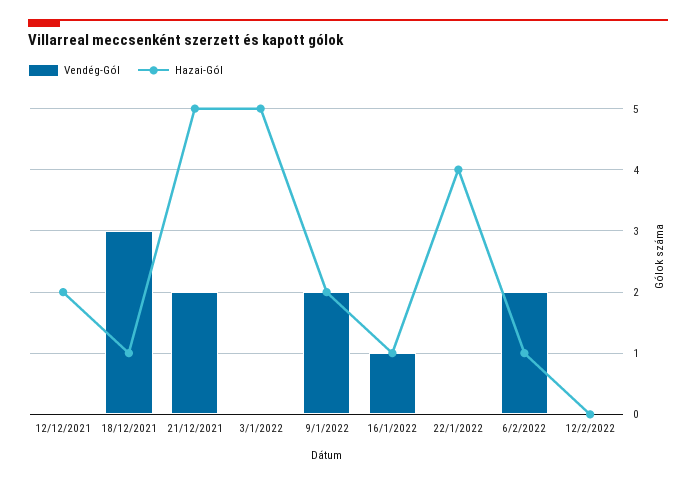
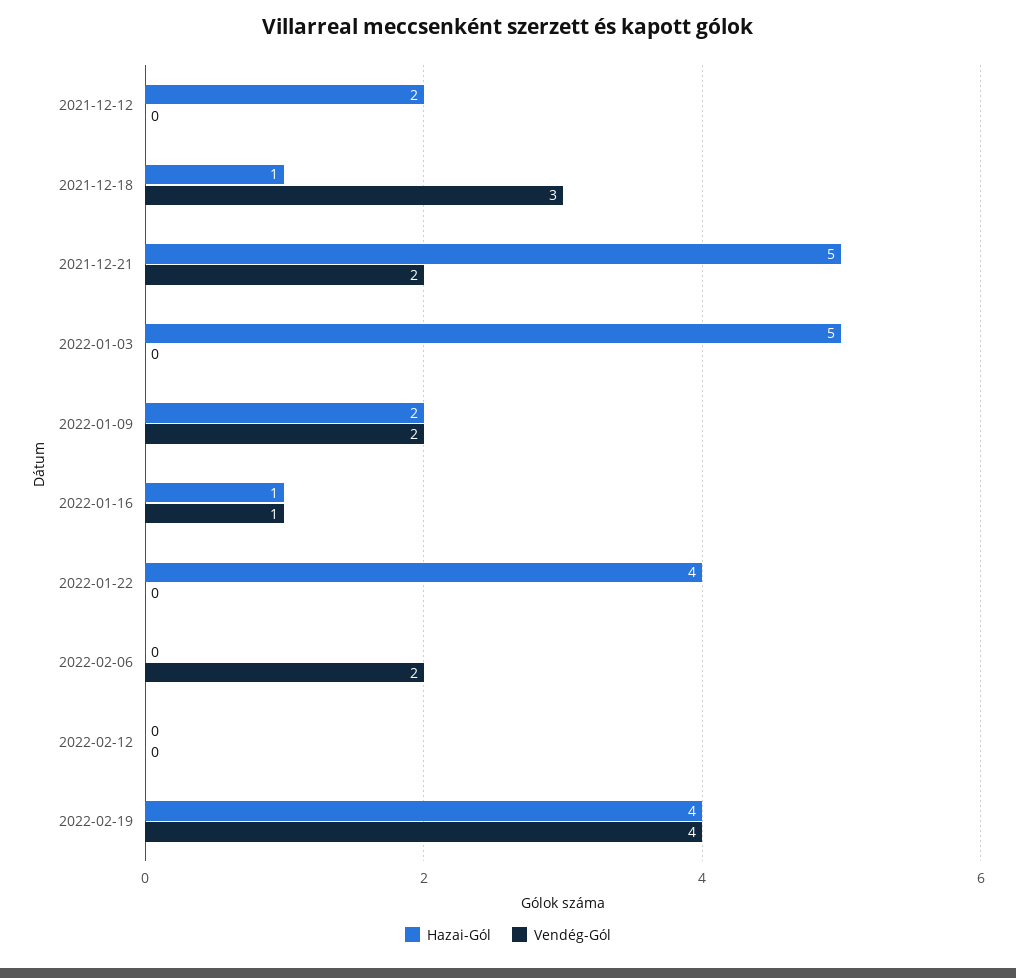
Hazai-Gól, 6/2/2022: 1 -> 0
Hazai-Gól, 2022-02-19: none -> 4
Vendég-Gól, 2022-02-19: none -> 4

